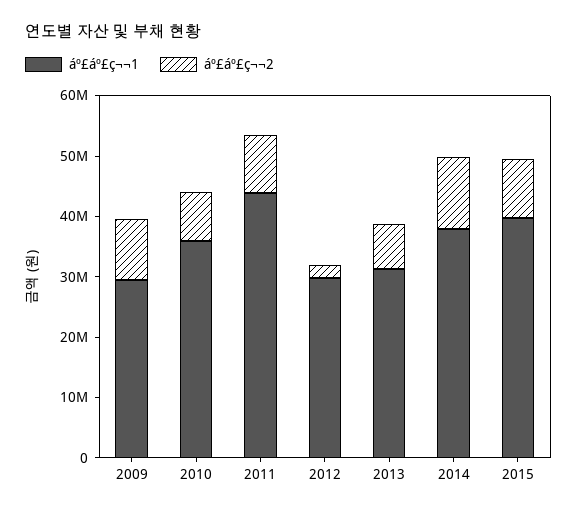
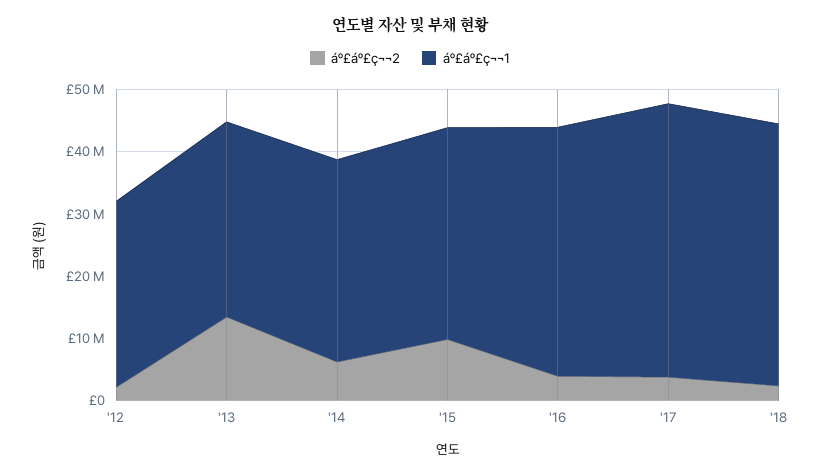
áº£áº£ç¬¬1, 2009: 30000000 -> none
áº£áº£ç¬¬2, 2009: 10000000 -> none
áº£áº£ç¬¬1, 2010: 36000000 -> none
áº£áº£ç¬¬2, 2010: 8000000 -> none
áº£áº£ç¬¬1, 2011: 44000000 -> none
áº£áº£ç¬¬2, 2011: 10000000 -> none
áº£áº£ç¬¬2, 2013: 8000000 -> 14000000
áº£áº£ç¬¬1, 2014: 38000000 -> 32000000
áº£áº£ç¬¬2, 2014: 12000000 -> 6000000
áº£áº£ç¬¬1, 2015: 40000000 -> 34000000
áº£áº£ç¬¬2, '16: none -> 4000000
áº£áº£ç¬¬1, '16: none -> 40000000
áº£áº£ç¬¬2, '17: none -> 4000000
áº£áº£ç¬¬1, '17: none -> 44000000
áº£áº£ç¬¬2, '18: none -> 2000000
áº£áº£ç¬¬1, '18: none -> 42000000

